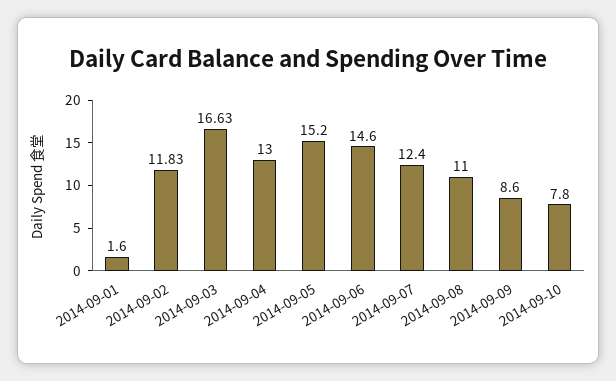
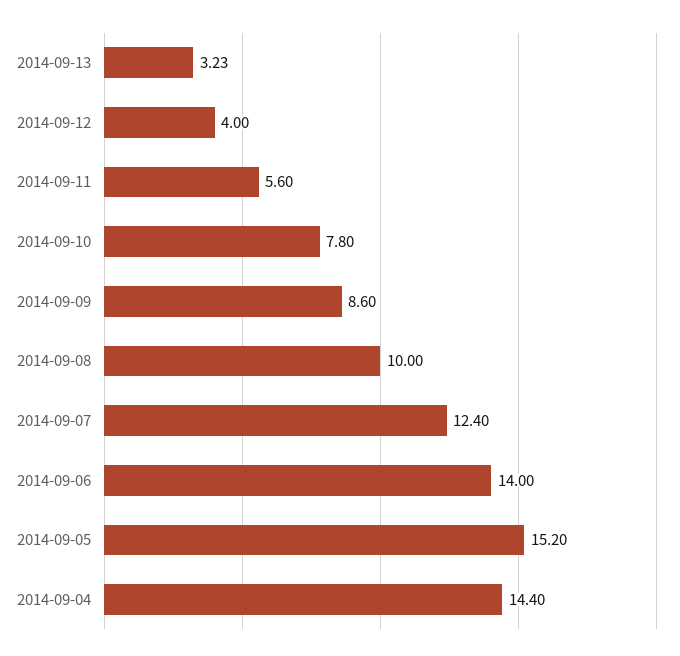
2014-09-01: 1.6 -> none
2014-09-02: 11.83 -> none
2014-09-03: 16.63 -> none
2014-09-04: 13 -> 14.4
2014-09-06: 14.6 -> 14
2014-09-08: 11 -> 10
2014-09-13: none -> 3.23
2014-09-12: none -> 4
2014-09-11: none -> 5.6

